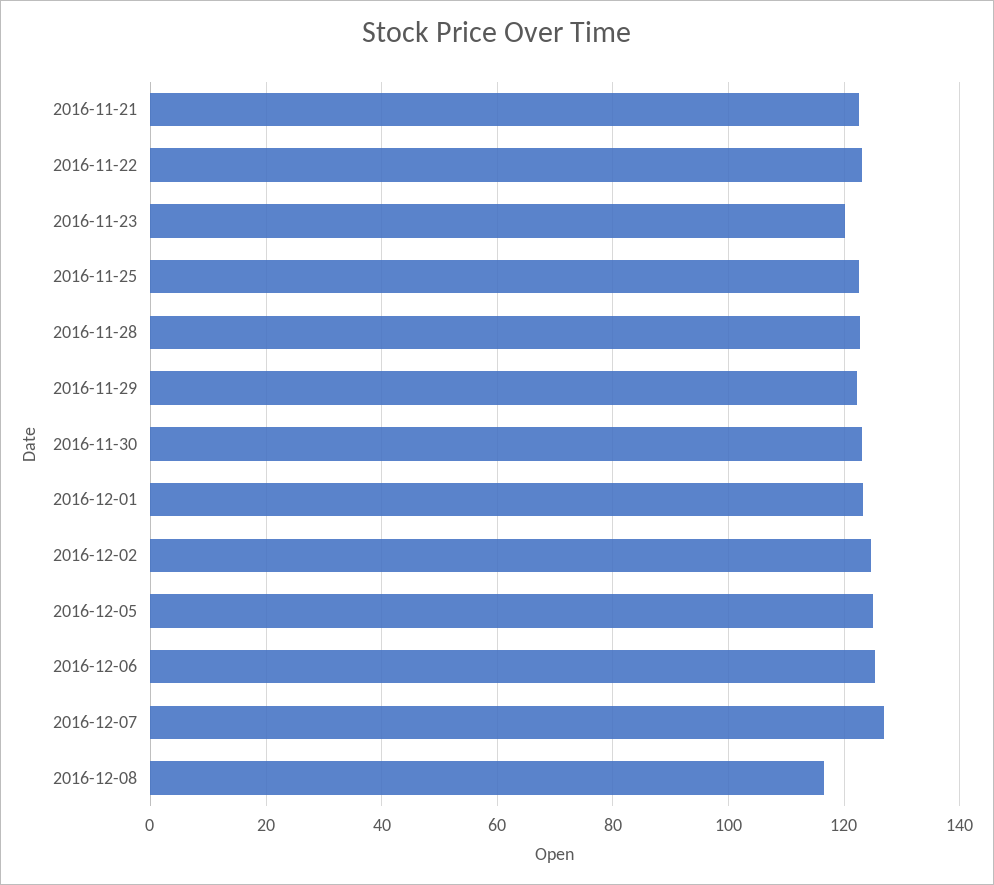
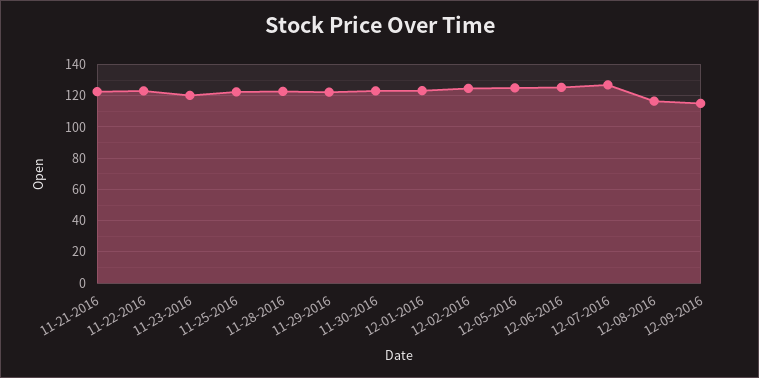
12-09-2016: none -> 115

